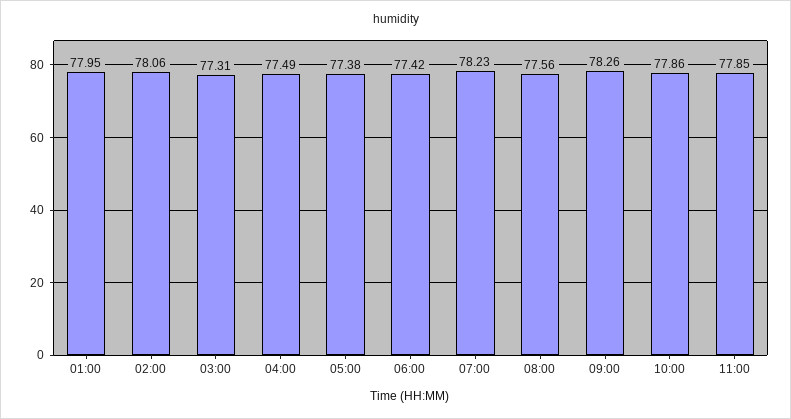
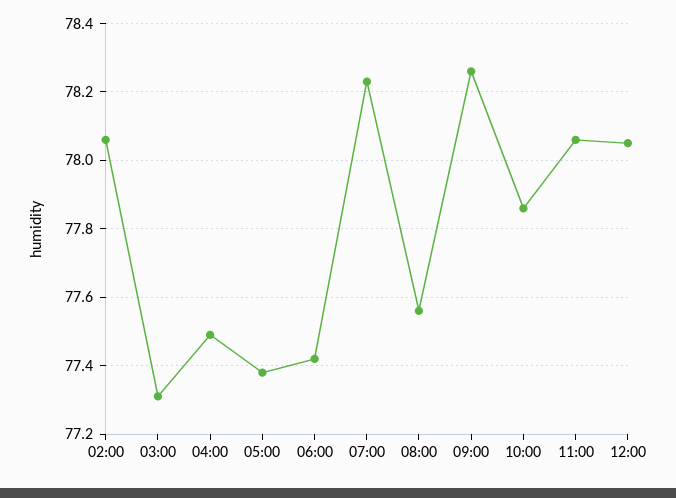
01:00: 77.95 -> none
11:00: 77.85 -> 78.05
12:00: none -> 78.05

